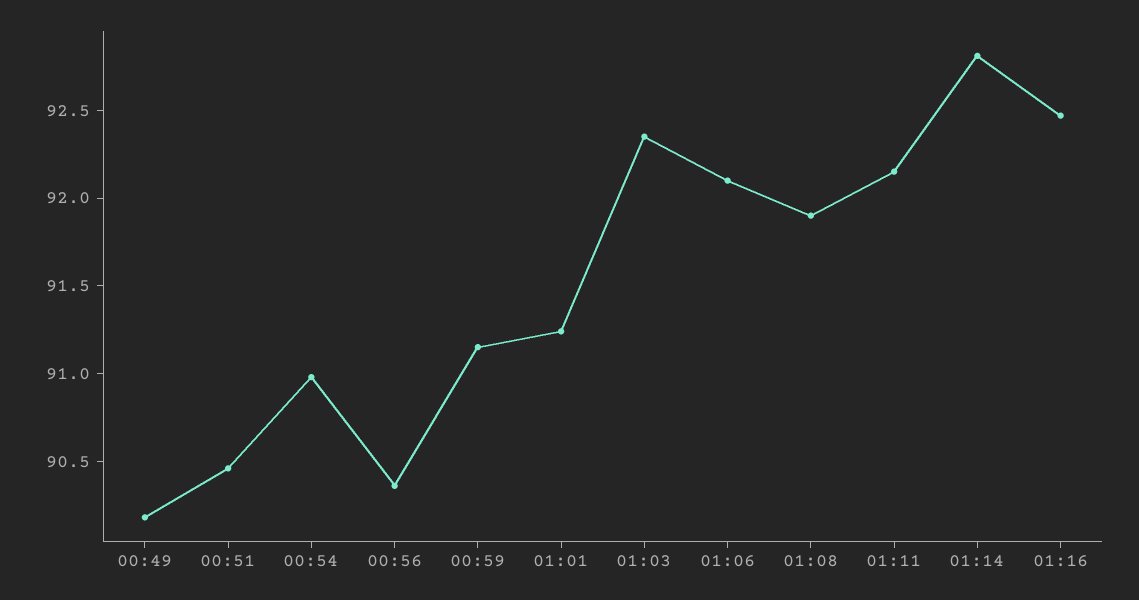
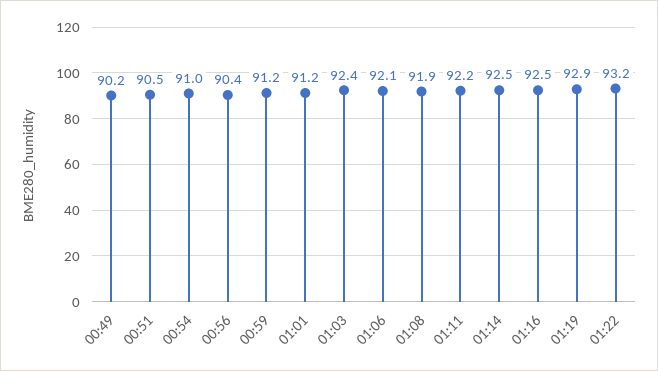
01:14: 92.8 -> 92.5
01:19: none -> 92.9
01:22: none -> 93.2

